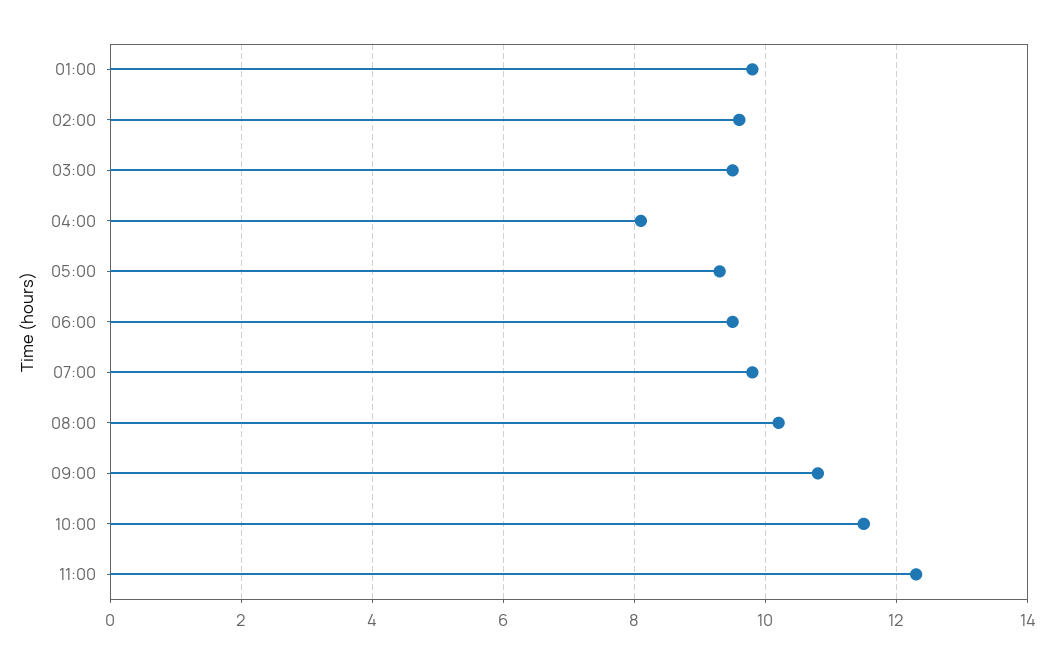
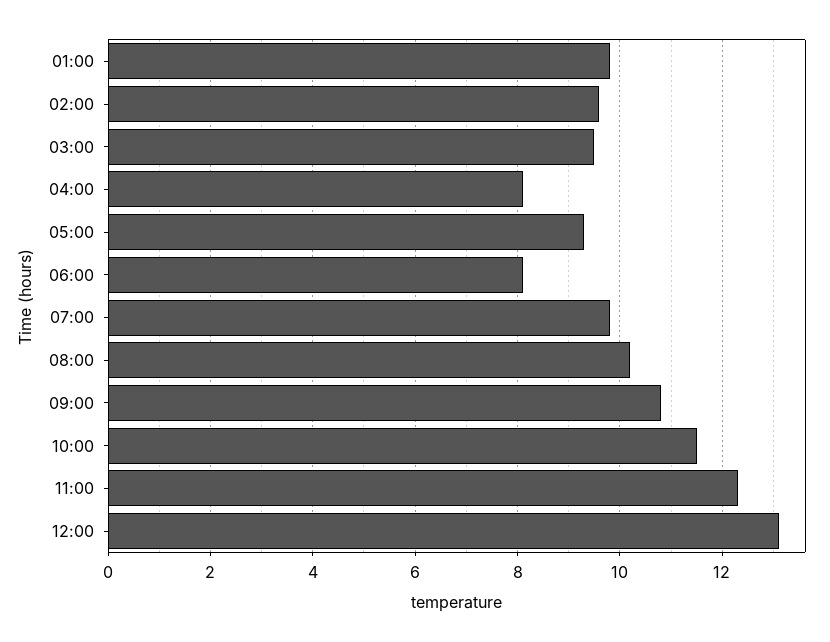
06:00: 9.5 -> 8
12:00: none -> 13

